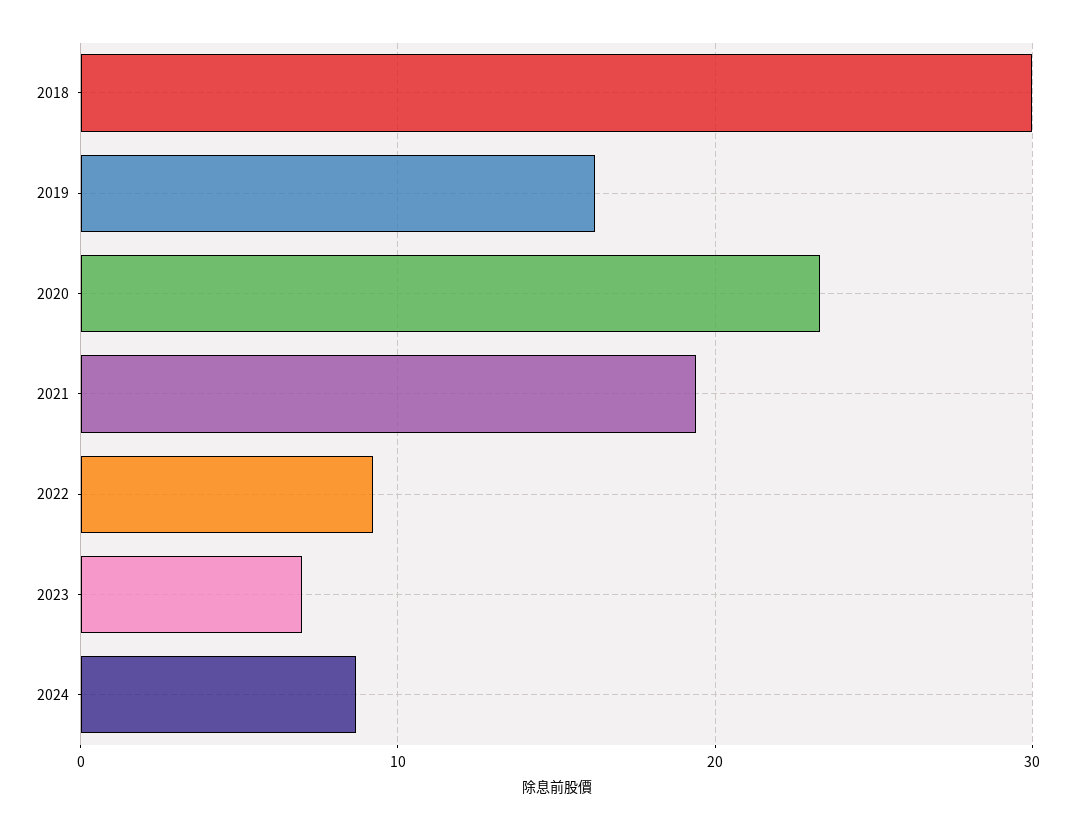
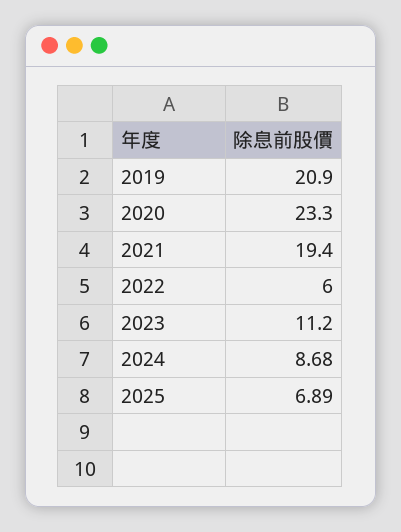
2018: 30 -> none
2019: 16 -> 20.9
2022: 9 -> 6
2023: 7 -> 11.2
2025: none -> 6.89

